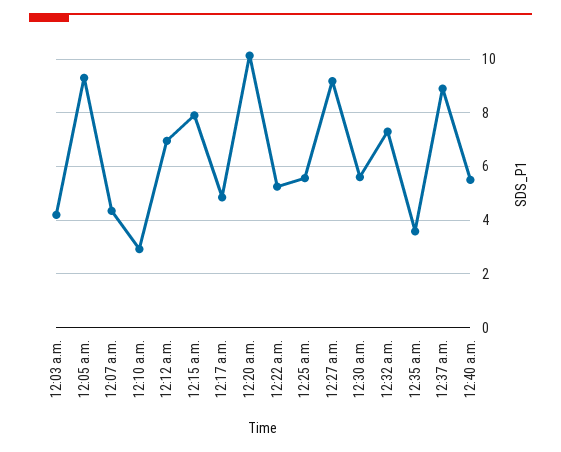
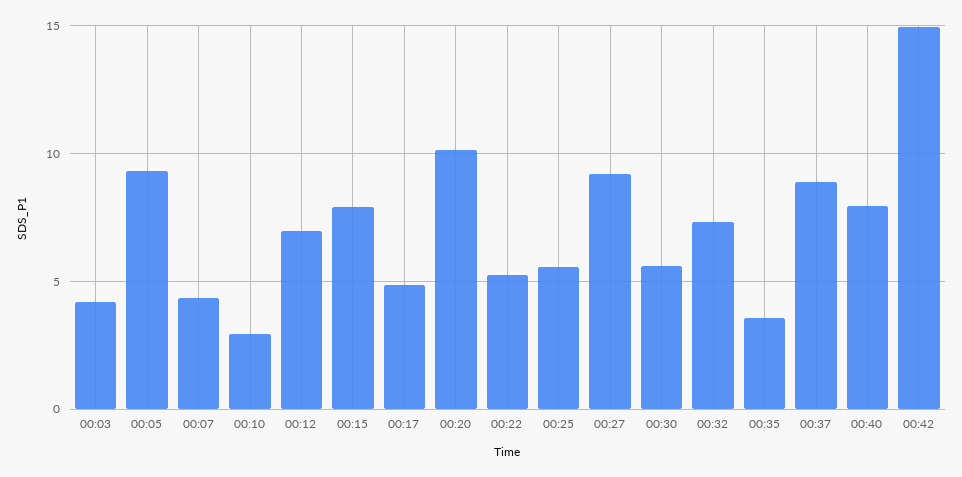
12:40 a.m.: 5.5 -> 8
00:42: none -> 15

